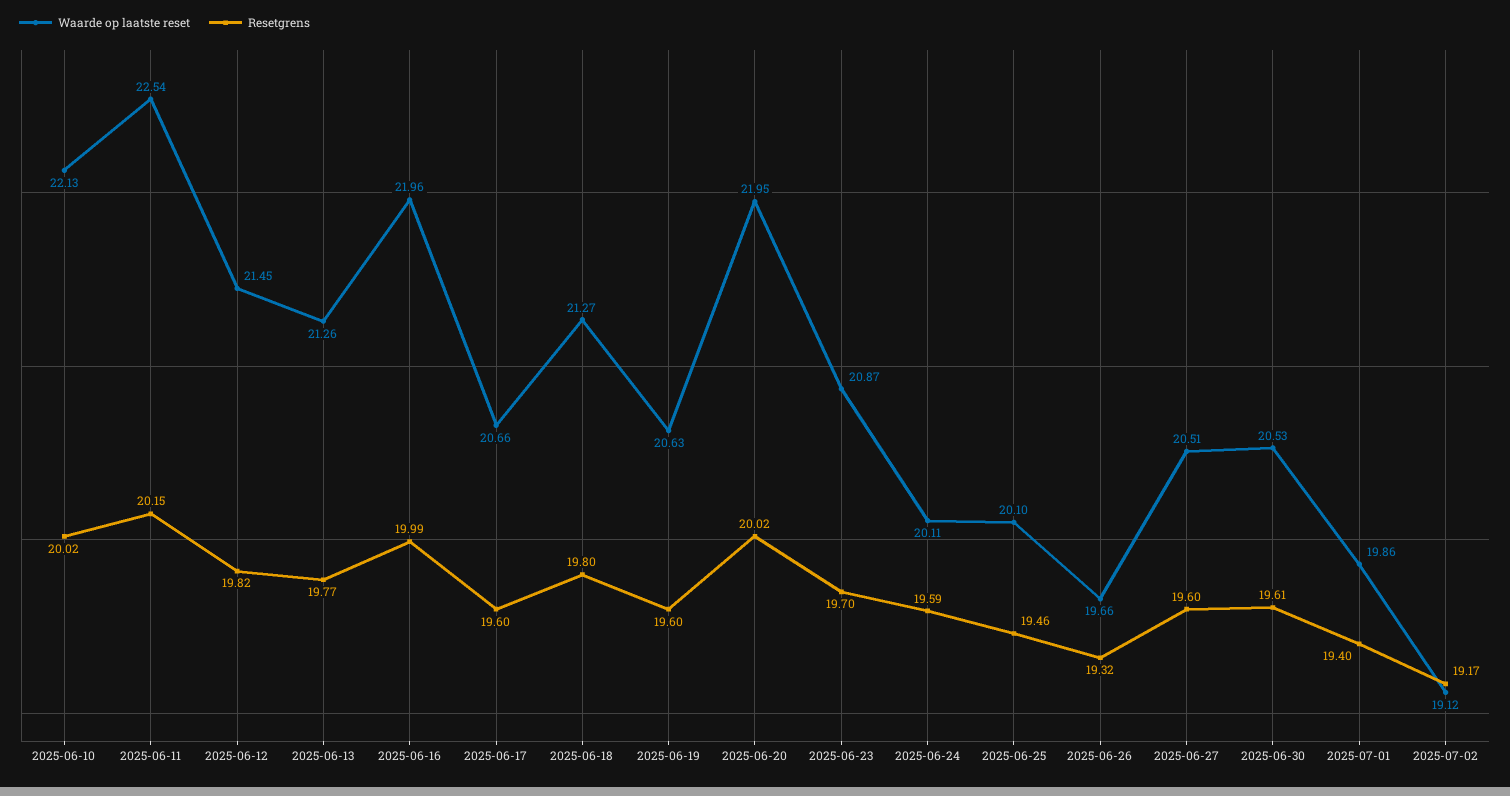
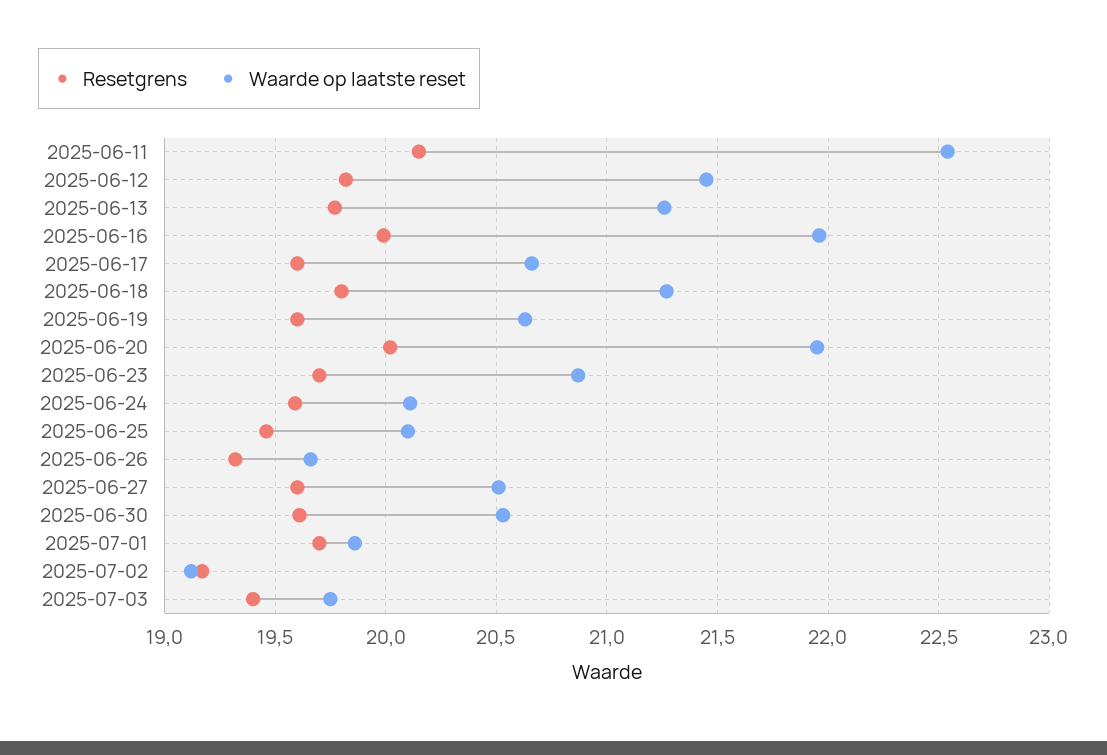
Waarde op laatste reset, 2025-06-10: 22.13 -> none
Resetgrens, 2025-06-10: 20.02 -> none
Resetgrens, 2025-07-01: 19.4 -> 19.7
Resetgrens, 2025-07-03: none -> 19.4
Waarde op laatste reset, 2025-07-03: none -> 19.75

